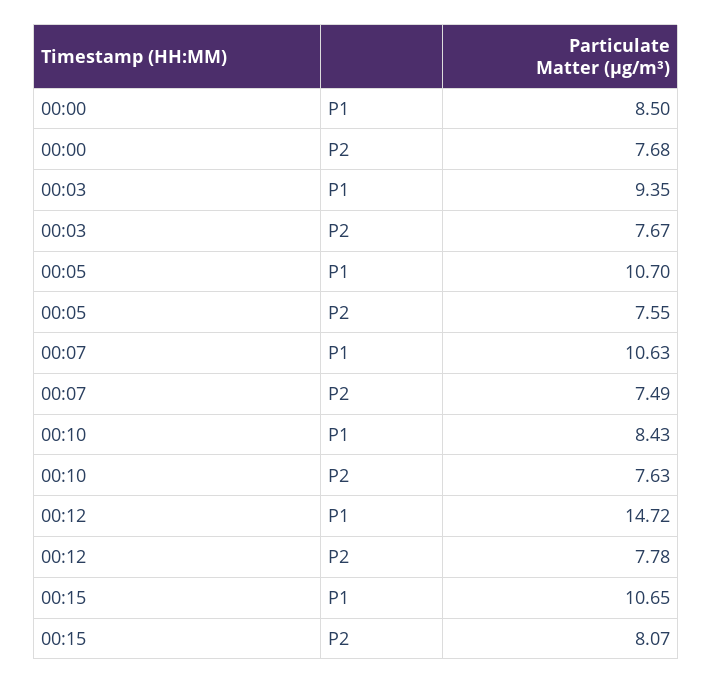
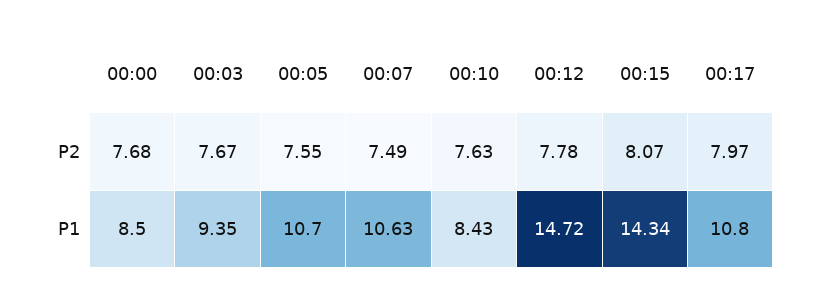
00:15, P1: 10.65 -> 14.34
00:17, P2: none -> 7.97
00:17, P1: none -> 10.8

